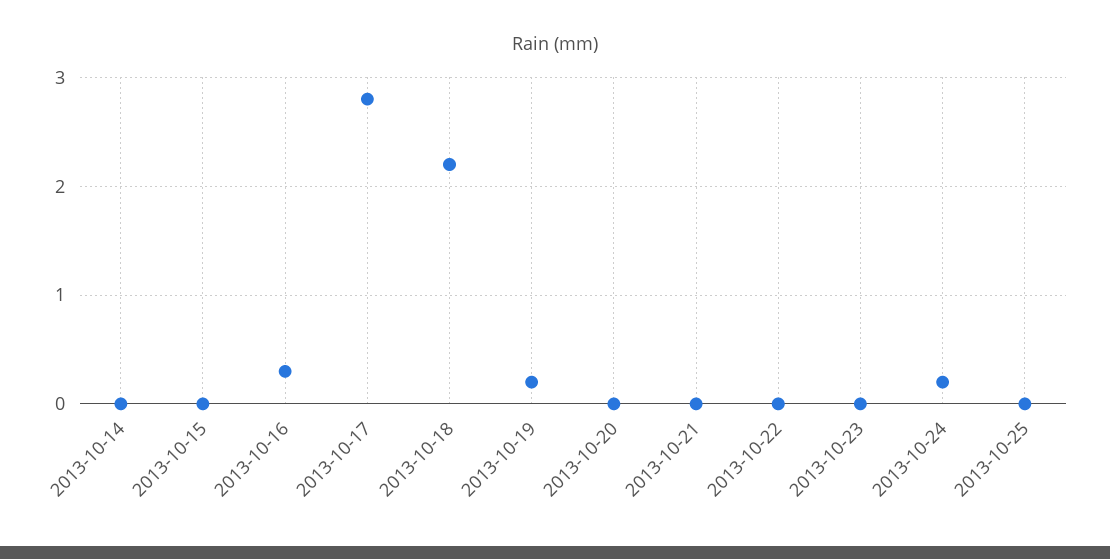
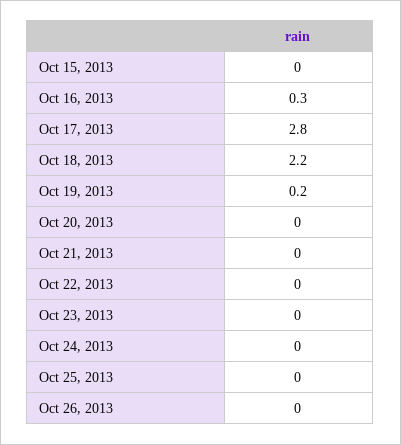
2013-10-14: 0 -> none
2013-10-24: 0.2 -> 0
Oct 26, 2013: none -> 0

